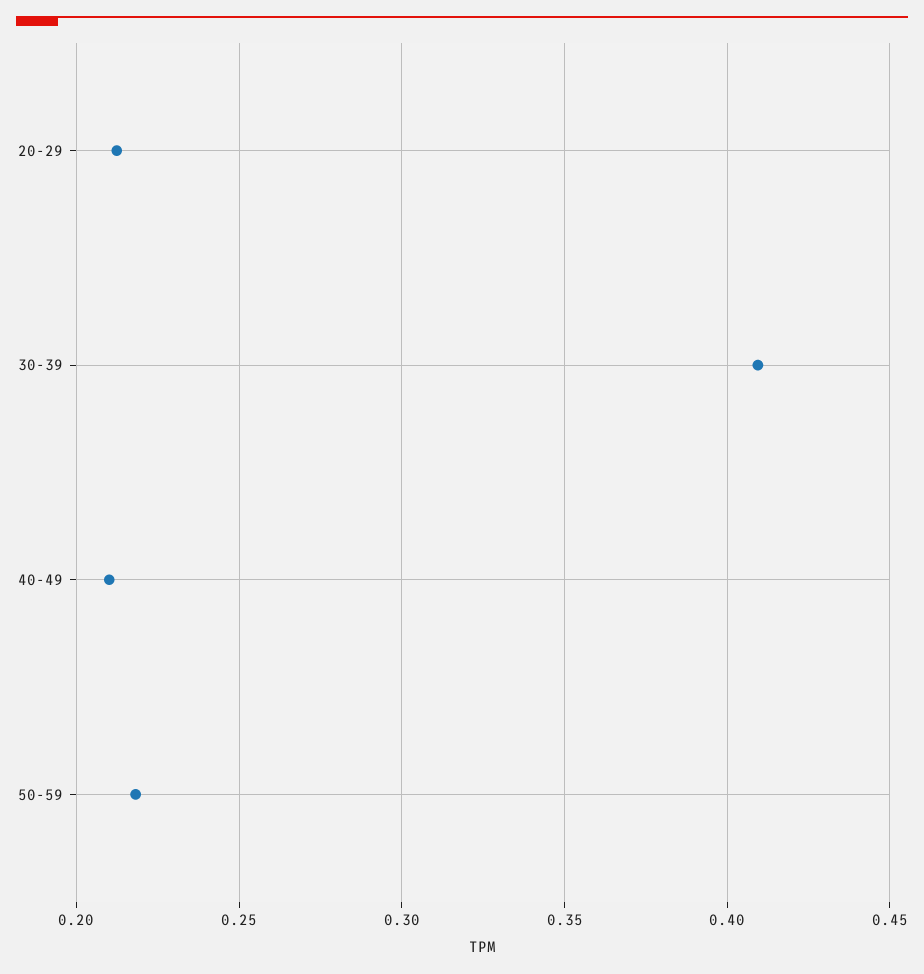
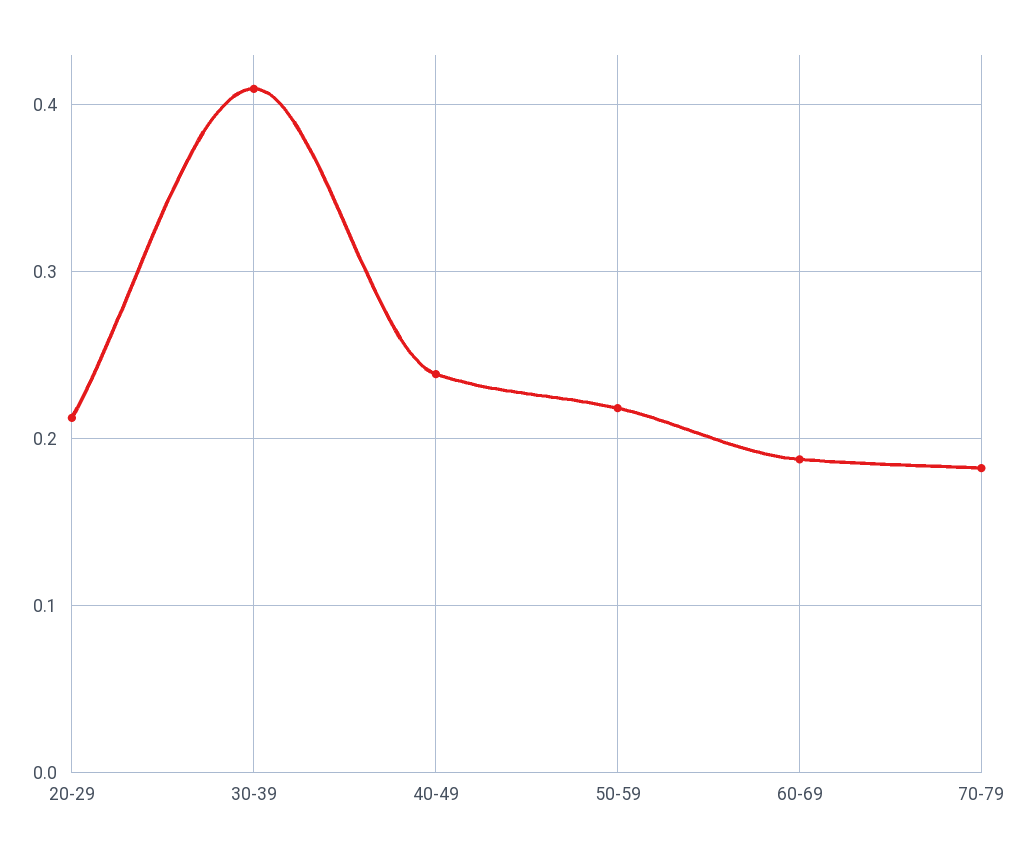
40-49: 0.21 -> 0.24
60-69: none -> 0.19
70-79: none -> 0.18

